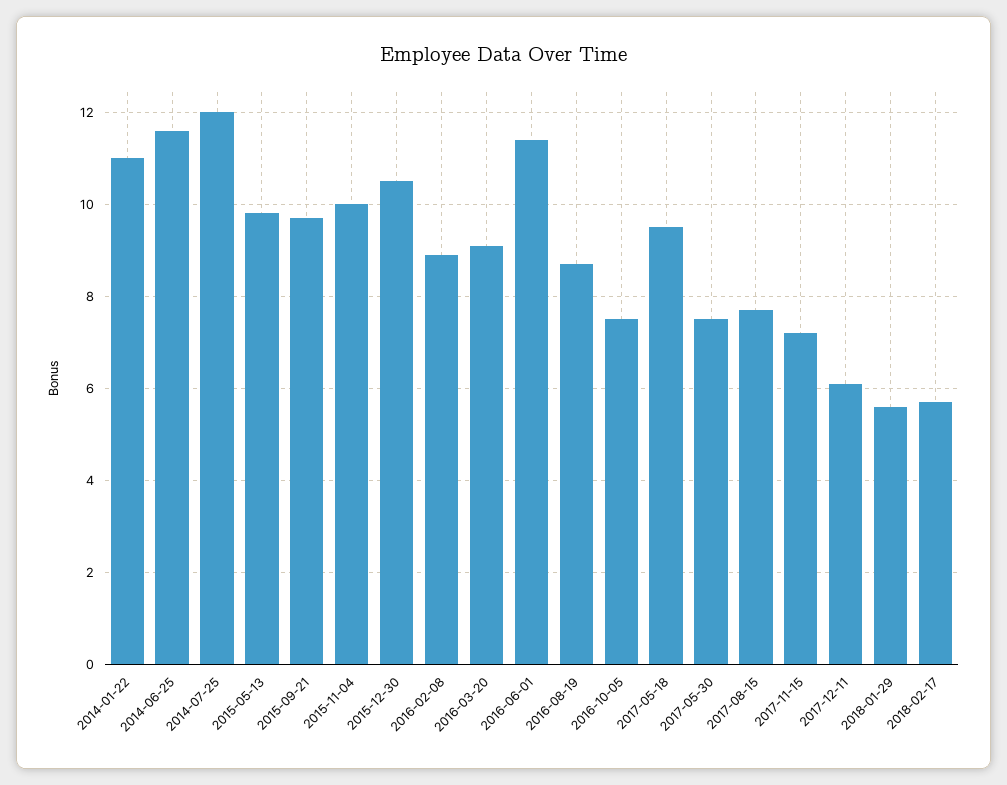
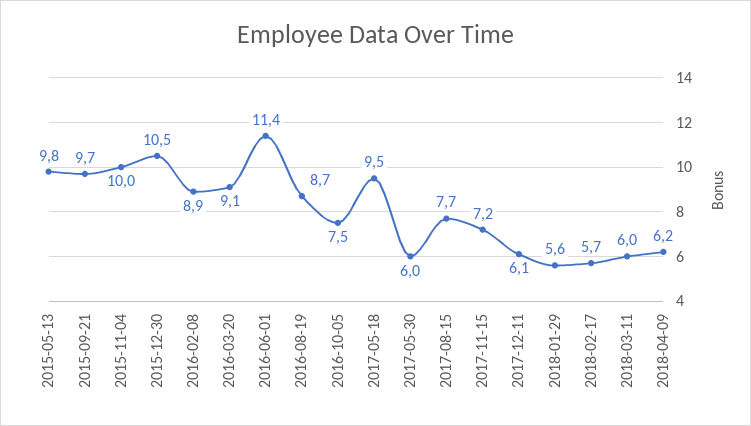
2014-01-22: 11 -> none
2014-06-25: 11.5 -> none
2014-07-25: 12 -> none
2017-05-30: 7.5 -> 6
2018-03-11: none -> 6
2018-04-09: none -> 6.2

